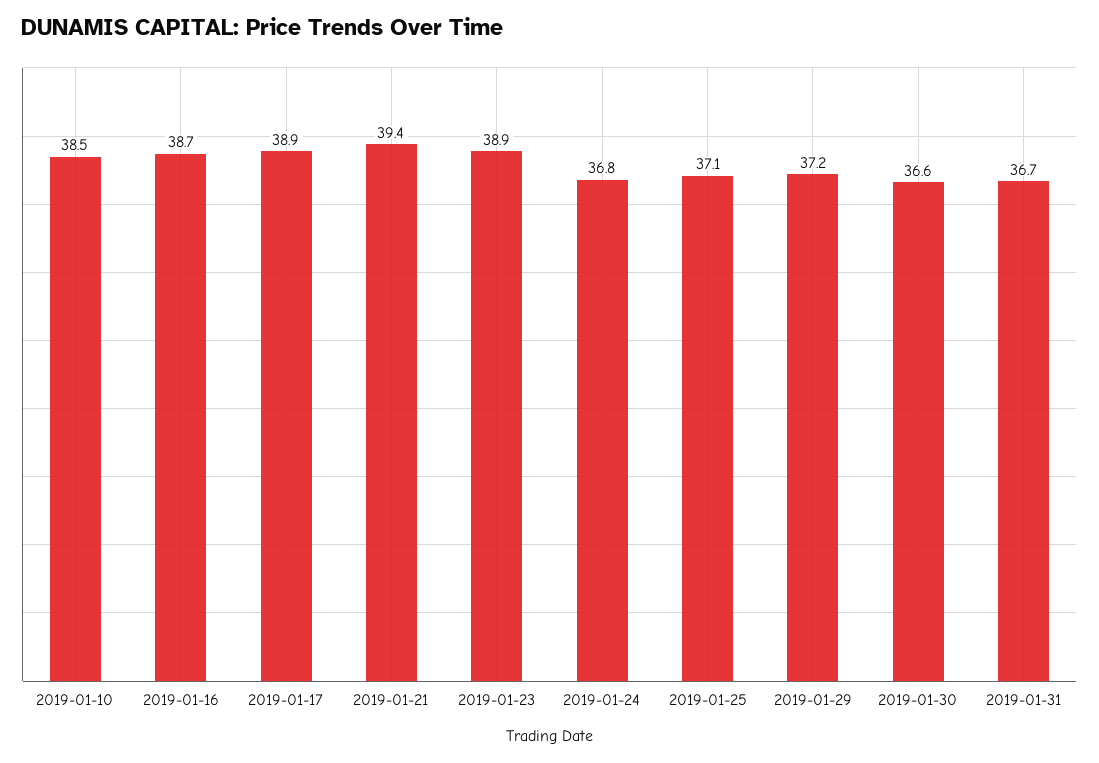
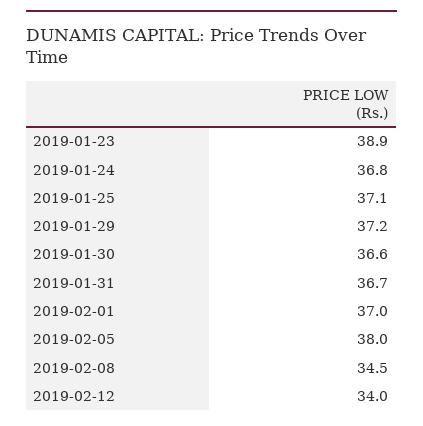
2019-01-10: 38.5 -> none
2019-01-16: 38.7 -> none
2019-01-17: 38.9 -> none
2019-01-21: 39.4 -> none
2019-02-01: none -> 37
2019-02-05: none -> 38
2019-02-08: none -> 34.5
2019-02-12: none -> 34

